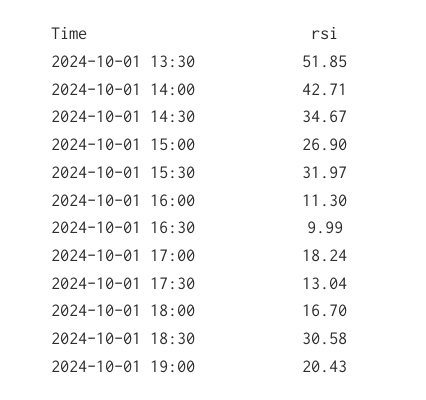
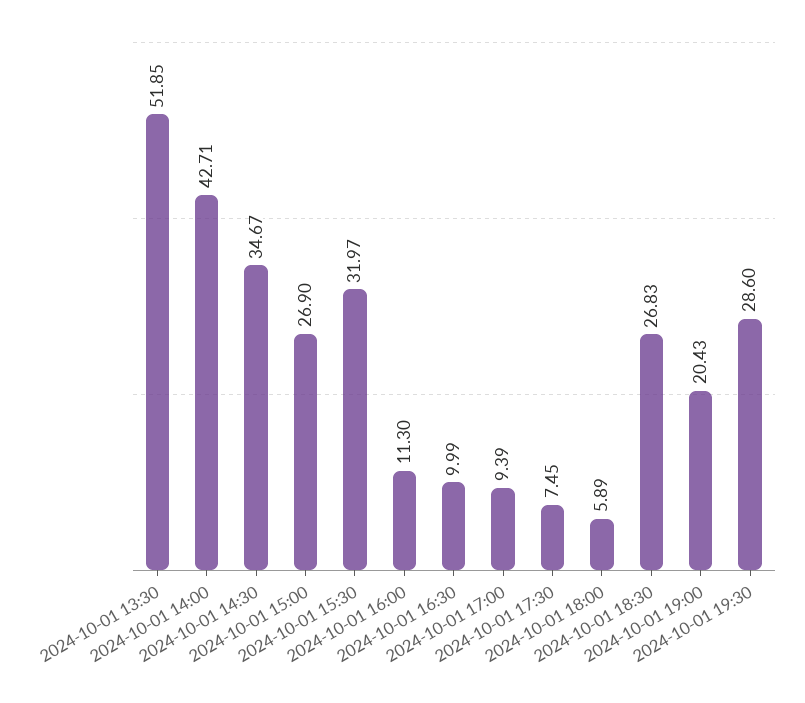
2024-10-01 17:00: 18.24 -> 9.39
2024-10-01 17:30: 13.04 -> 7.45
2024-10-01 18:00: 16.7 -> 5.89
2024-10-01 18:30: 30.58 -> 26.83
2024-10-01 19:30: none -> 28.6

